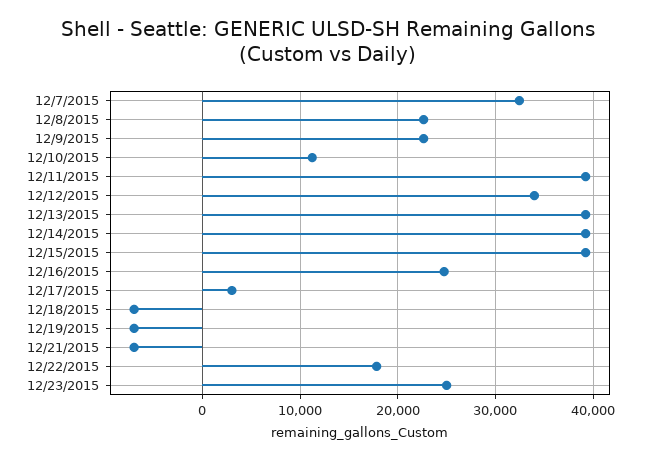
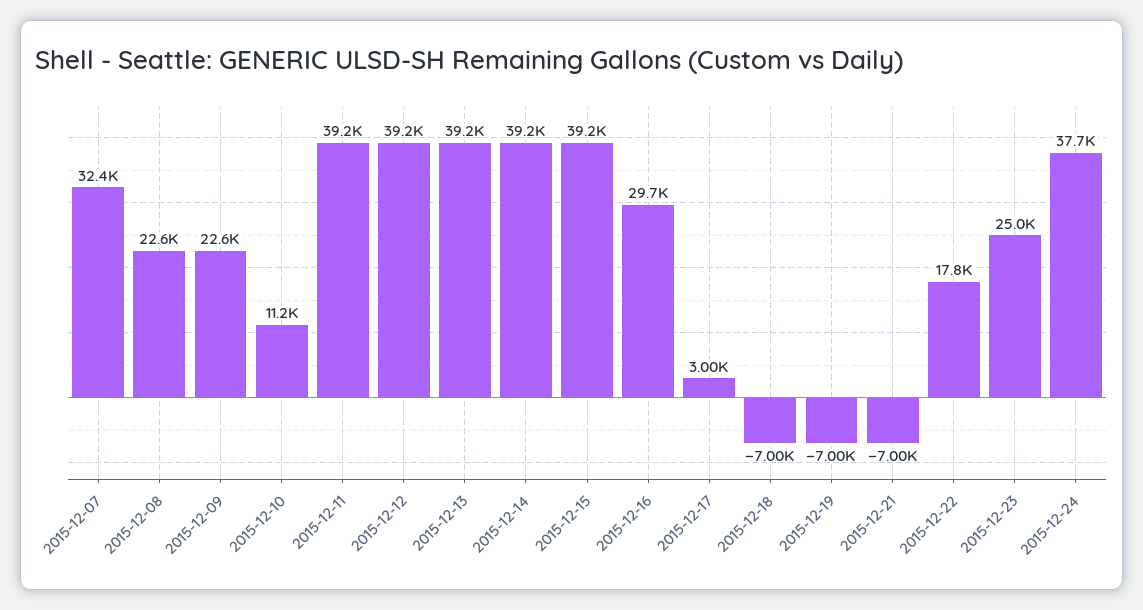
12/12/2015: 34000 -> 39200
12/16/2015: 25000 -> 29700
2015-12-24: none -> 37700

